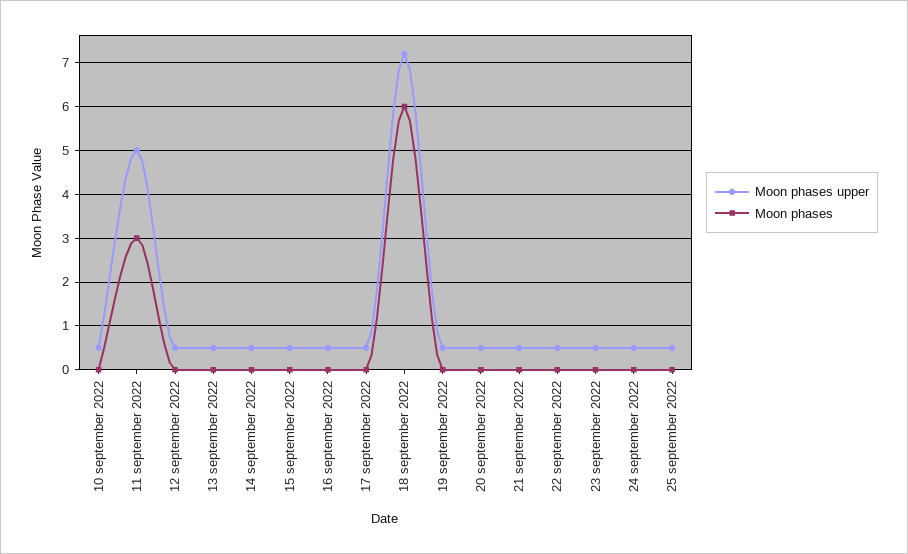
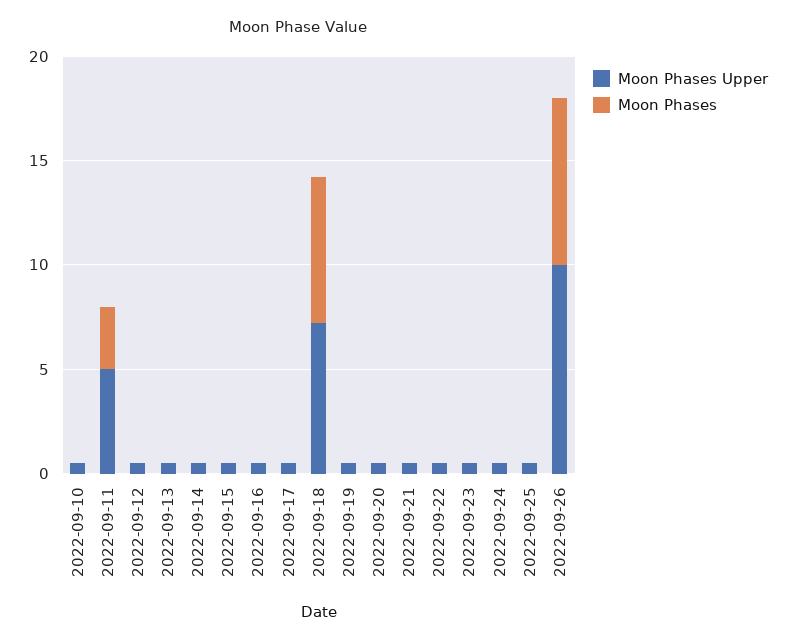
Moon phases, 18 september 2022: 6 -> 7
Moon phases upper, 2022-09-26: none -> 10
Moon phases, 2022-09-26: none -> 8

